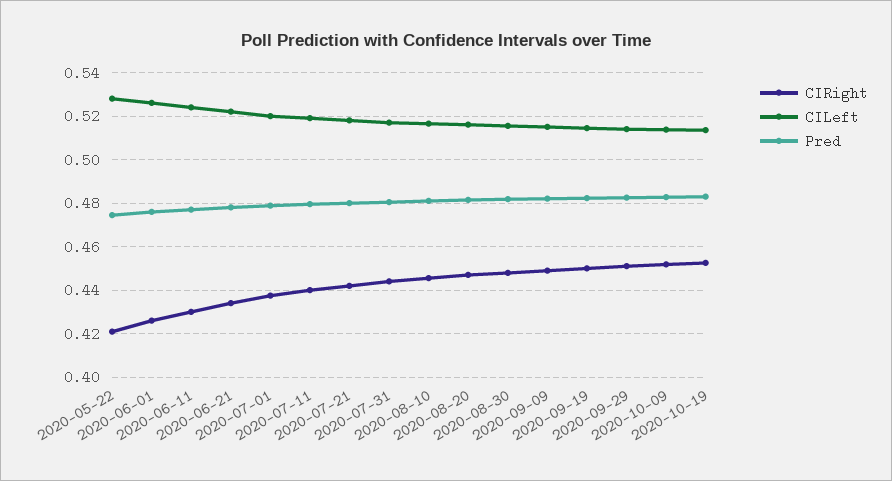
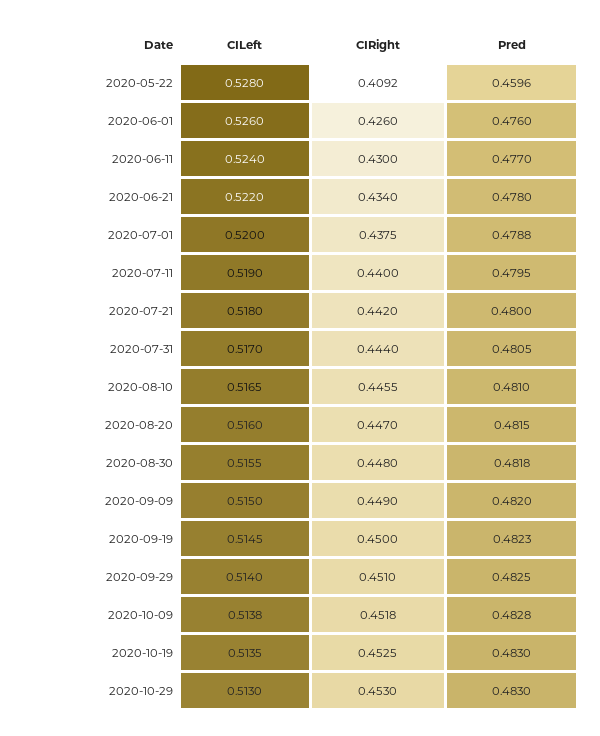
CIRight, 2020-05-22: 0.42 -> 0.4092
Pred, 2020-05-22: 0.475 -> 0.4596
CILeft, 2020-10-29: none -> 0.513
CIRight, 2020-10-29: none -> 0.453
Pred, 2020-10-29: none -> 0.483

